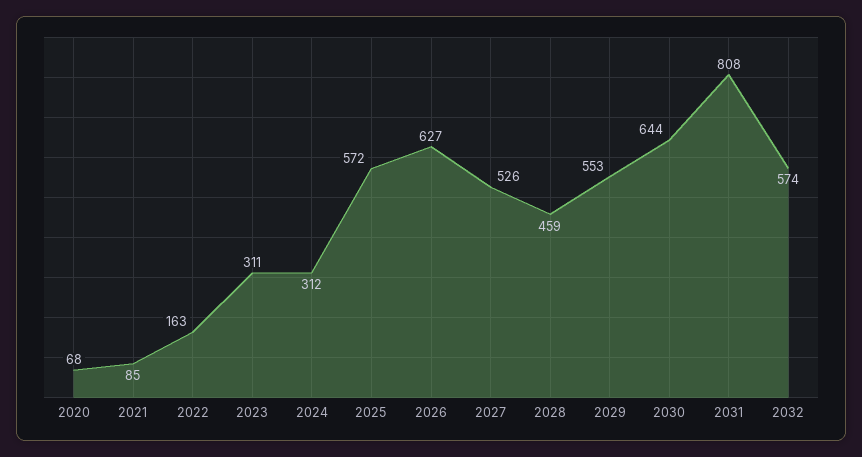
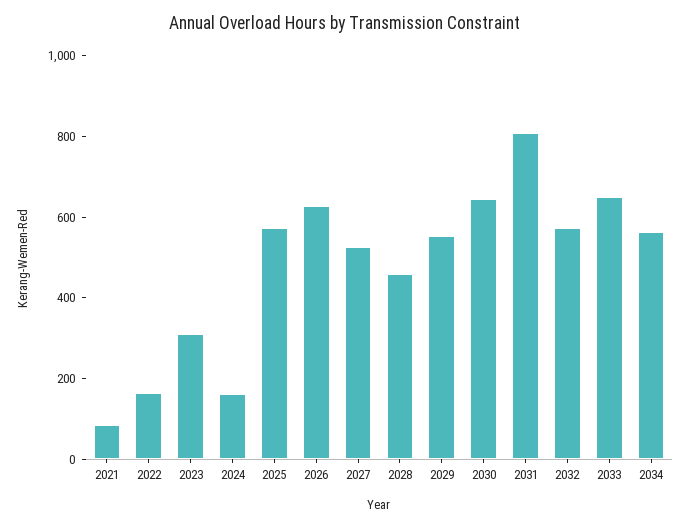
2020: 68 -> none
2024: 312 -> 150
2033: none -> 650
2034: none -> 550

